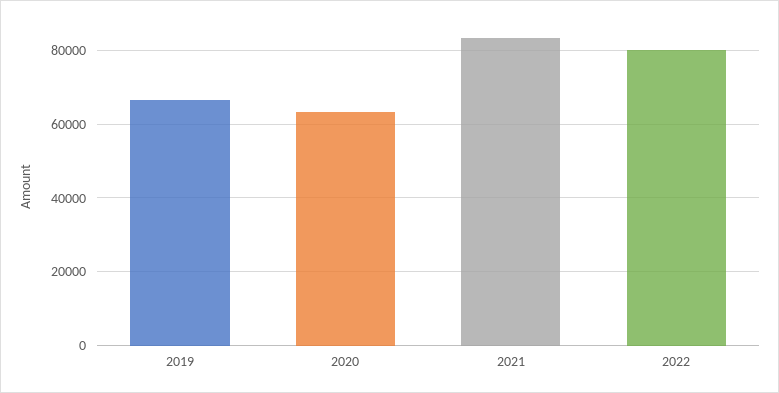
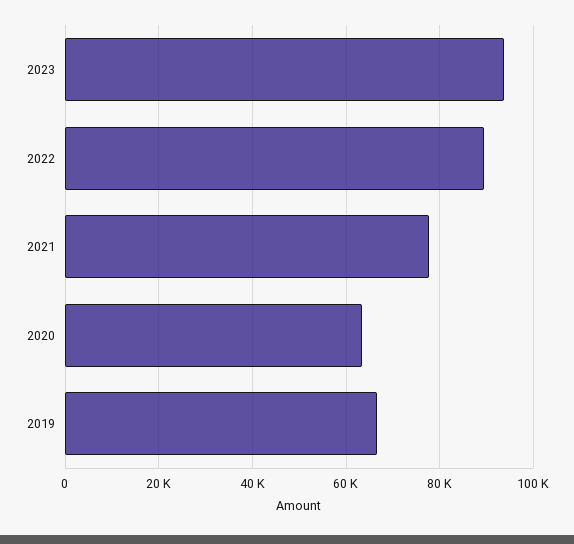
2021: 84000 -> 78000
2022: 80000 -> 90000
2023: none -> 94000

